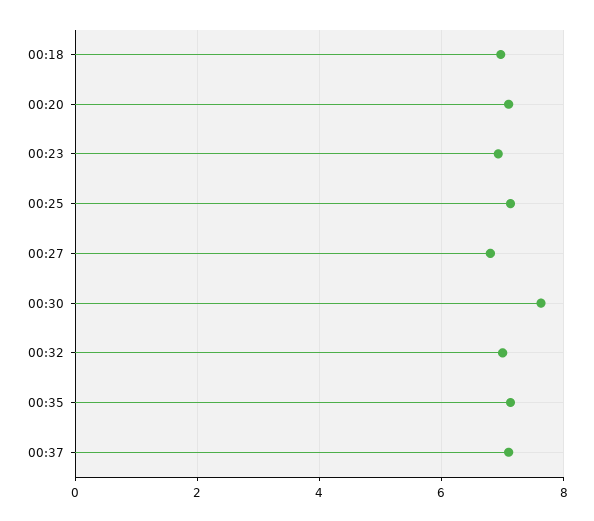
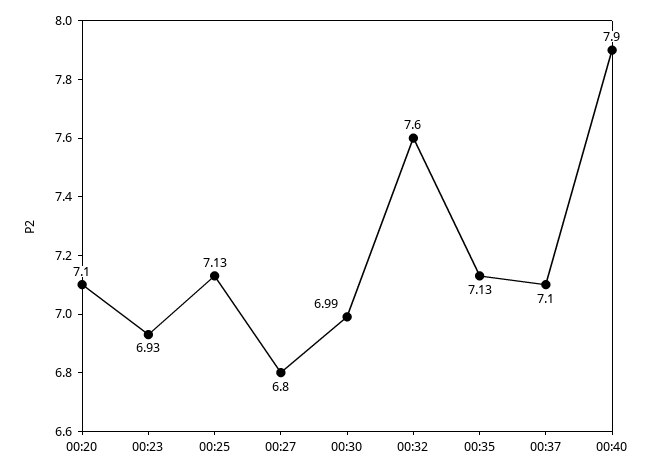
00:18: 7 -> none
00:30: 7.6 -> 6.99
00:32: 7 -> 7.6
00:40: none -> 7.9

